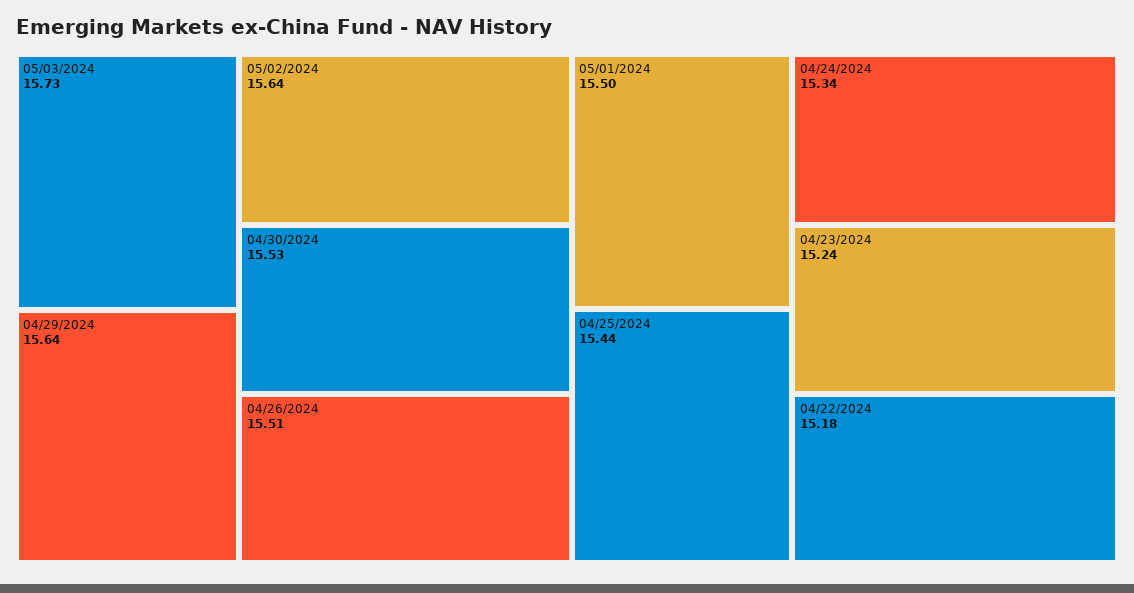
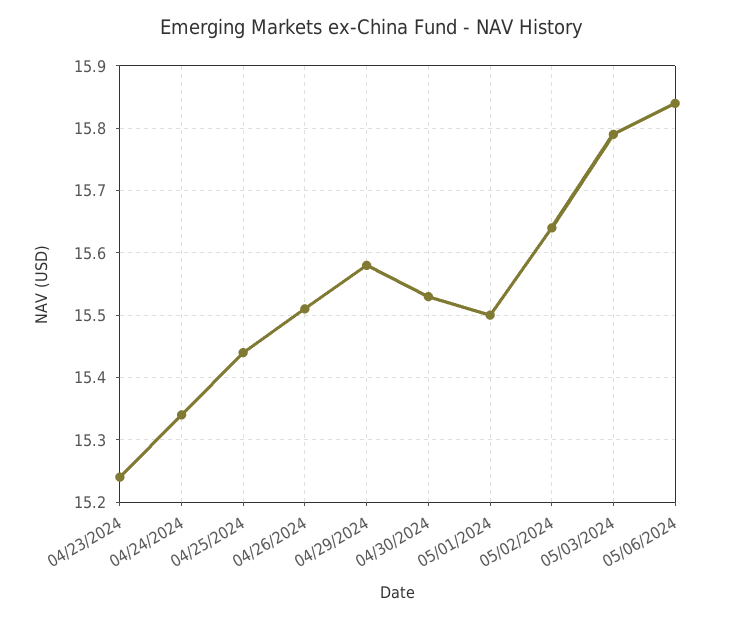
05/03/2024: 15.73 -> 15.79
04/29/2024: 15.64 -> 15.58
04/22/2024: 15.18 -> none
05/06/2024: none -> 15.84

